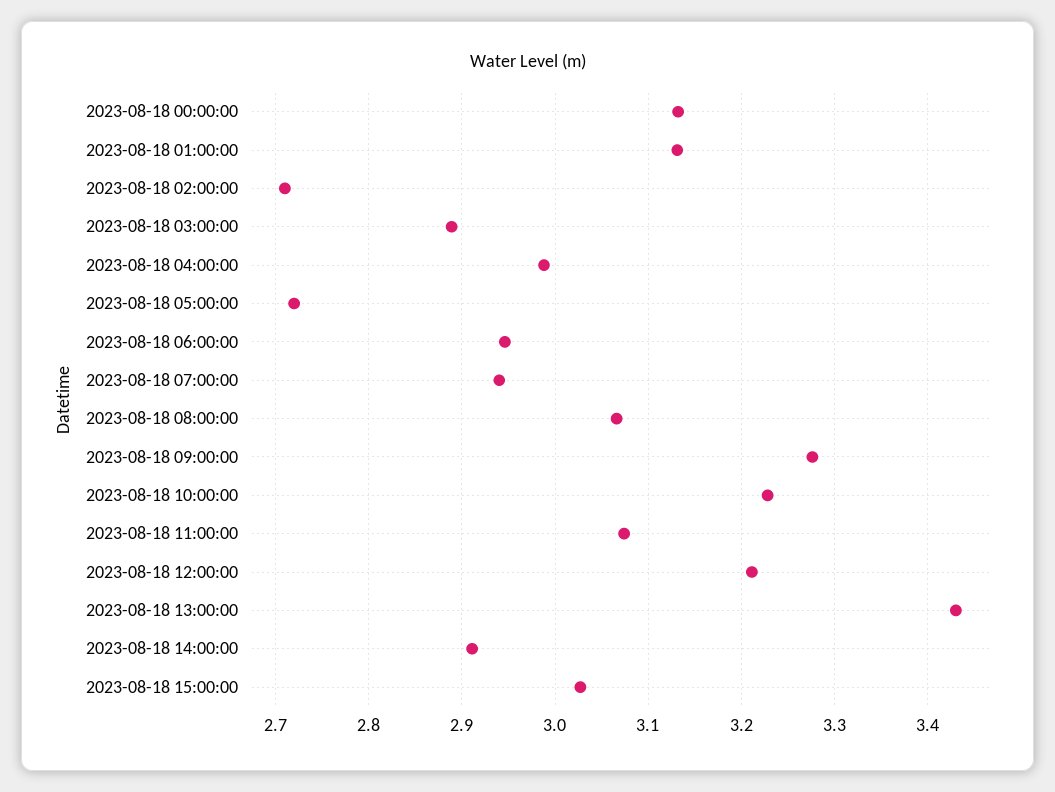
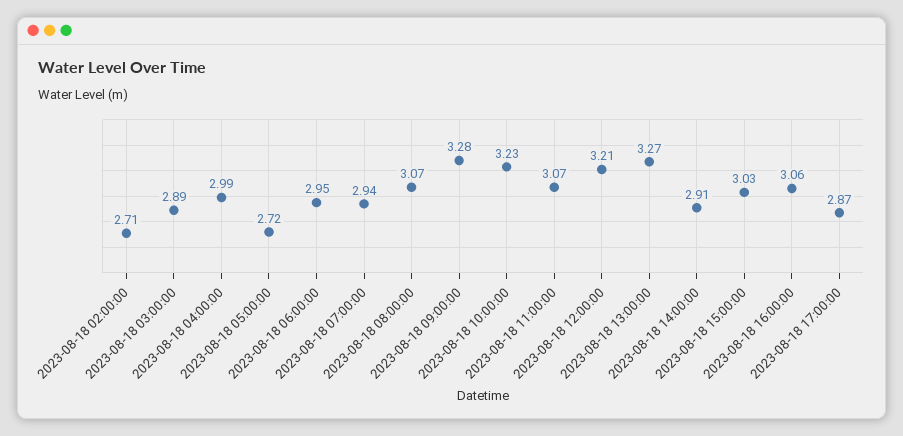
2023-08-18 00:00:00: 3.13 -> none
2023-08-18 01:00:00: 3.13 -> none
2023-08-18 13:00:00: 3.43 -> 3.27
2023-08-18 16:00:00: none -> 3.06
2023-08-18 17:00:00: none -> 2.87

